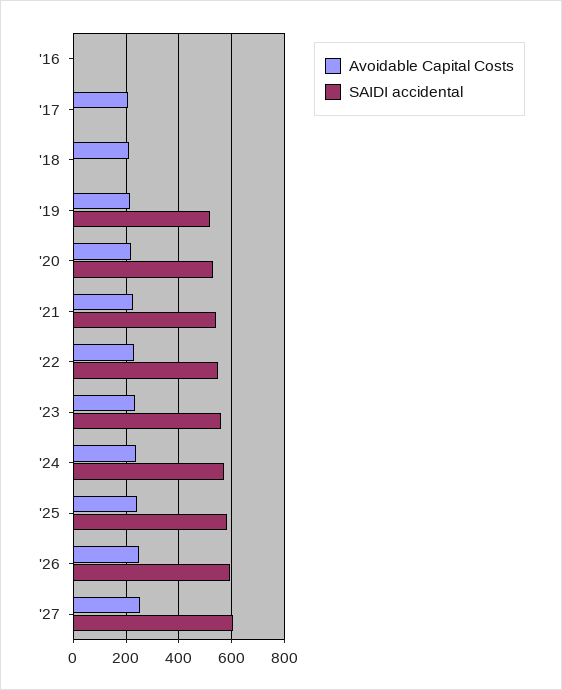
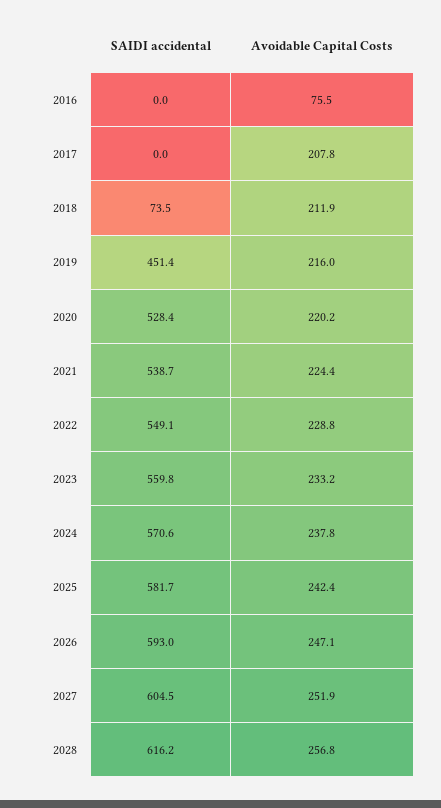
Avoidable Capital Costs, '16: 0 -> 75.5
SAIDI accidental, '18: 0 -> 73.5
SAIDI accidental, '19: 525 -> 451.4
SAIDI accidental, 2028: none -> 616.2
Avoidable Capital Costs, 2028: none -> 256.8

